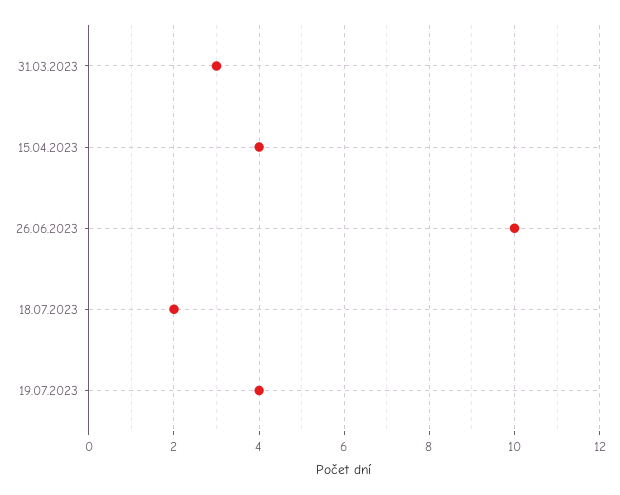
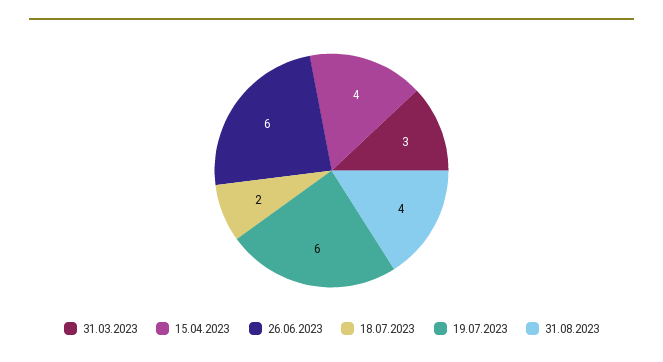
26.06.2023: 10 -> 6
19.07.2023: 4 -> 6
31.08.2023: none -> 4

